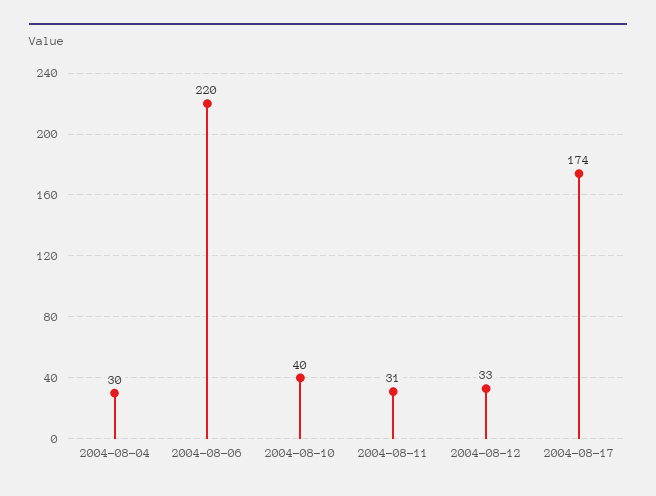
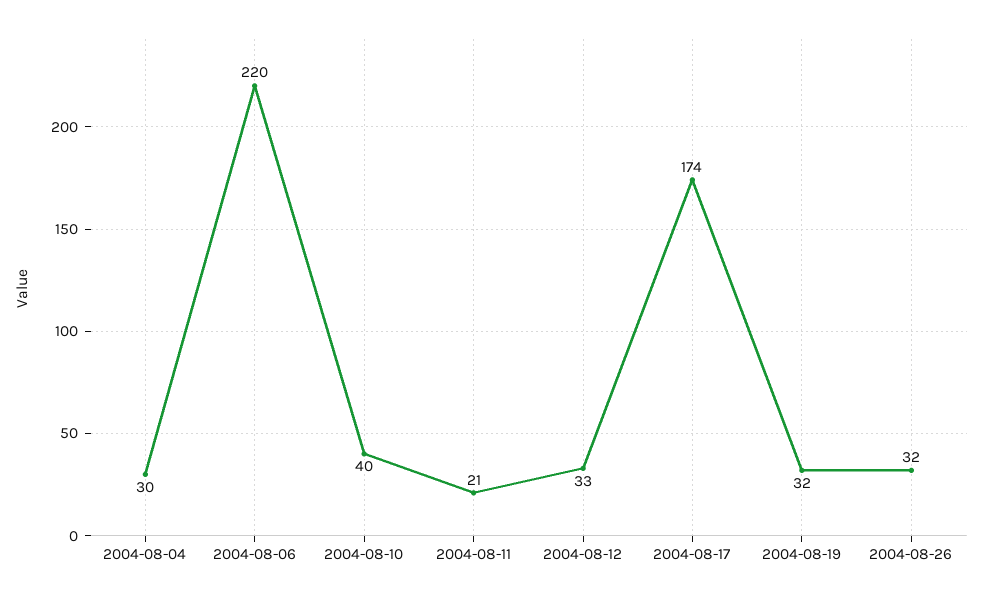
2004-08-11: 31 -> 21
2004-08-19: none -> 32
2004-08-26: none -> 32

